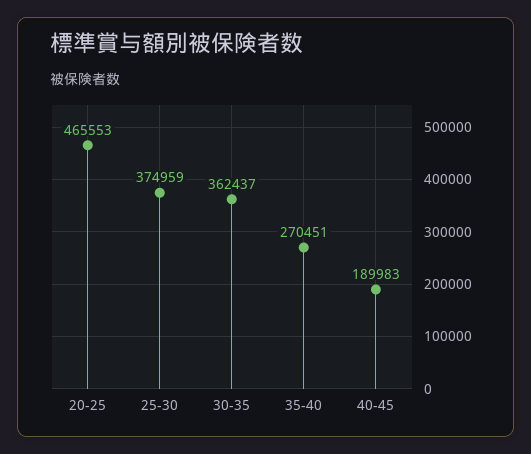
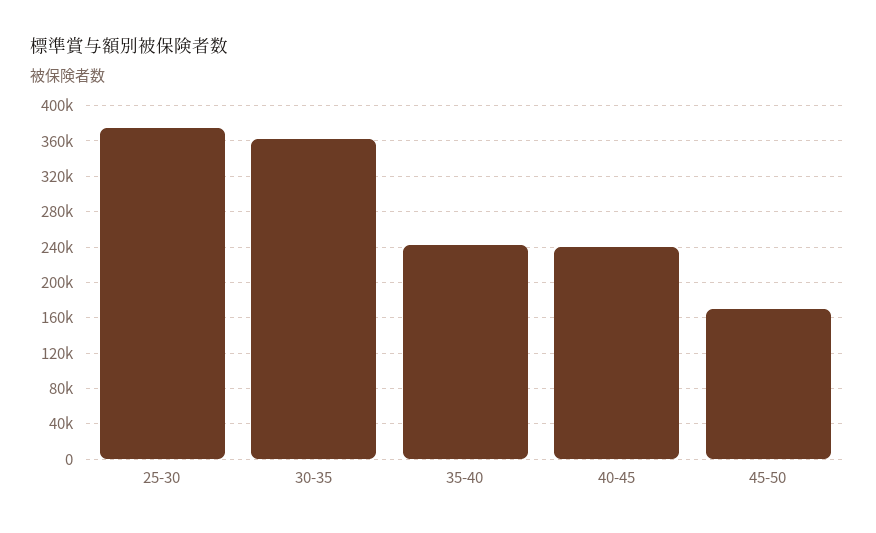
20-25: 465553 -> none
35-40: 270451 -> 240000
40-45: 189983 -> 240000
45-50: none -> 170000

